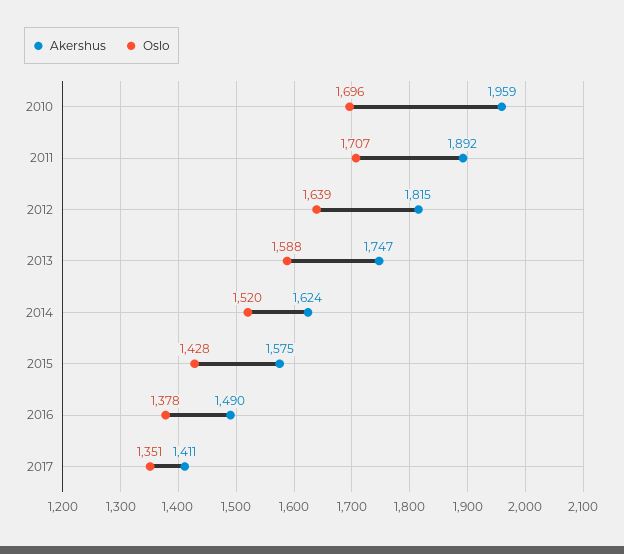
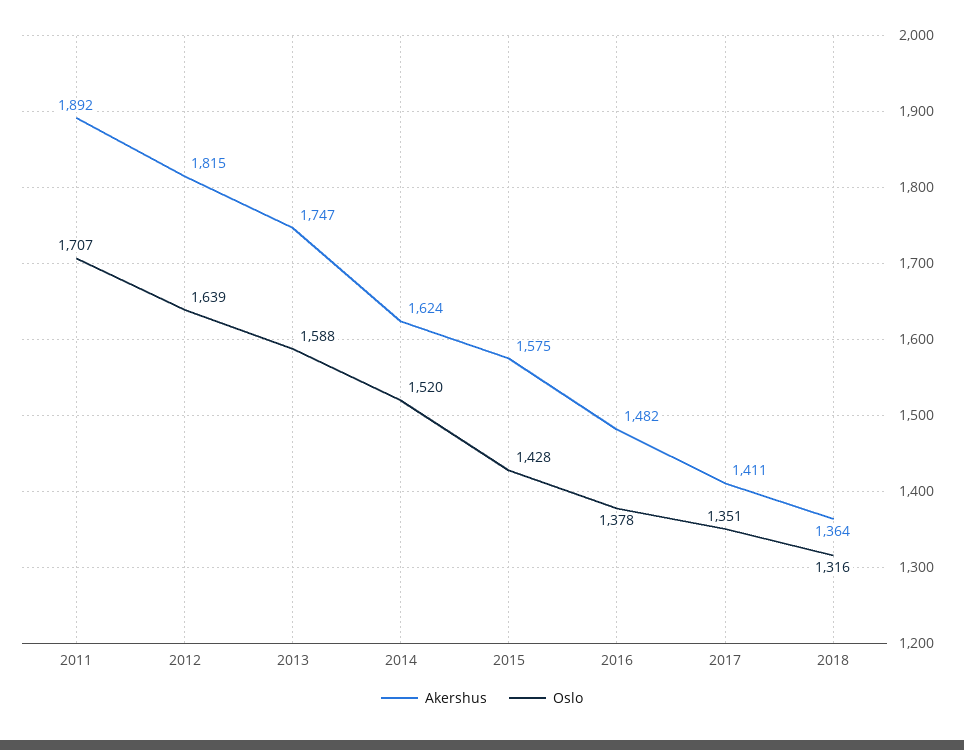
Akershus, 2010: 1959 -> none
Oslo, 2010: 1696 -> none
Akershus, 2016: 1490 -> 1482
Akershus, 2018: none -> 1364
Oslo, 2018: none -> 1316

